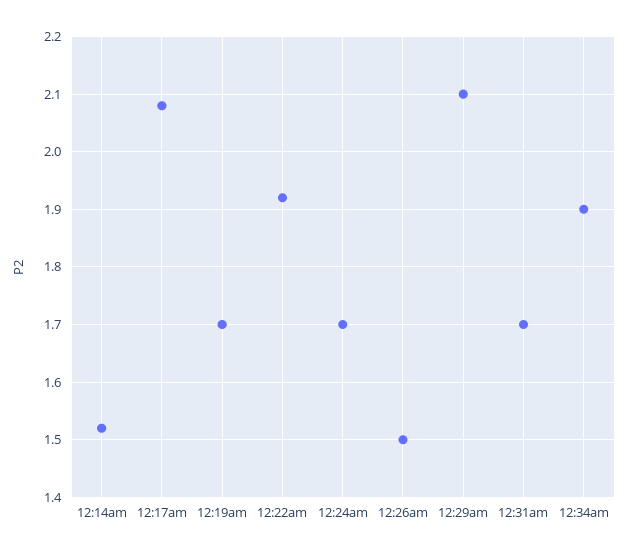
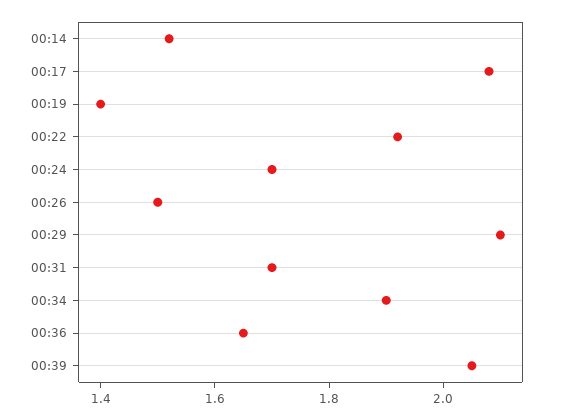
12:19am: 1.7 -> 1.4
00:36: none -> 1.65
00:39: none -> 2.05

